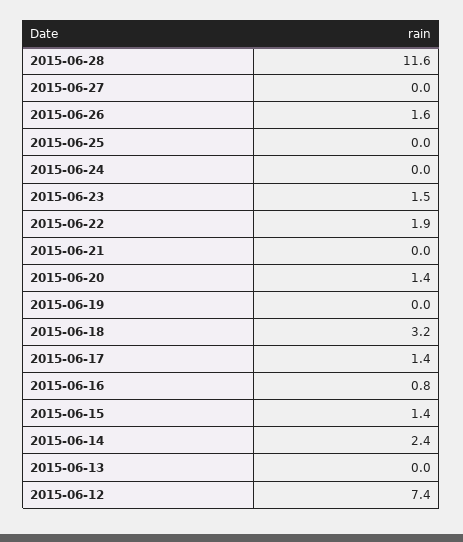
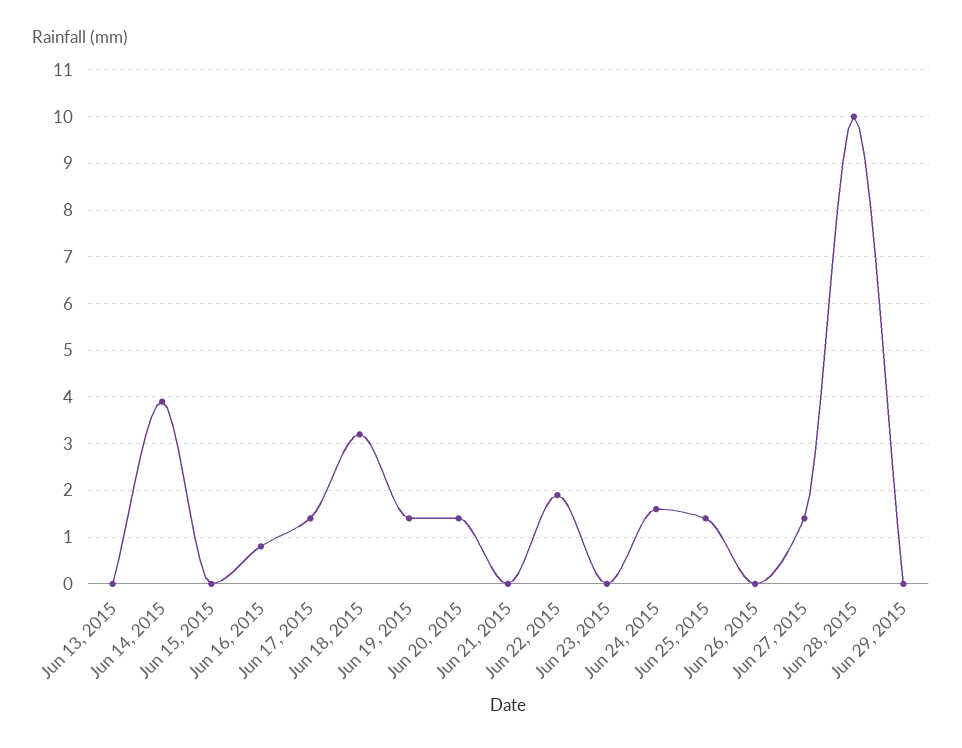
2015-06-28: 11.6 -> 10
2015-06-27: 0 -> 1.5
2015-06-26: 1.6 -> 0
2015-06-25: 0 -> 1.5
2015-06-24: 0 -> 1.5
2015-06-23: 1.5 -> 0
2015-06-19: 0 -> 1.5
2015-06-15: 1.4 -> 0
2015-06-14: 2.4 -> 4
2015-06-12: 7.4 -> none
Jun 29, 2015: none -> 0

